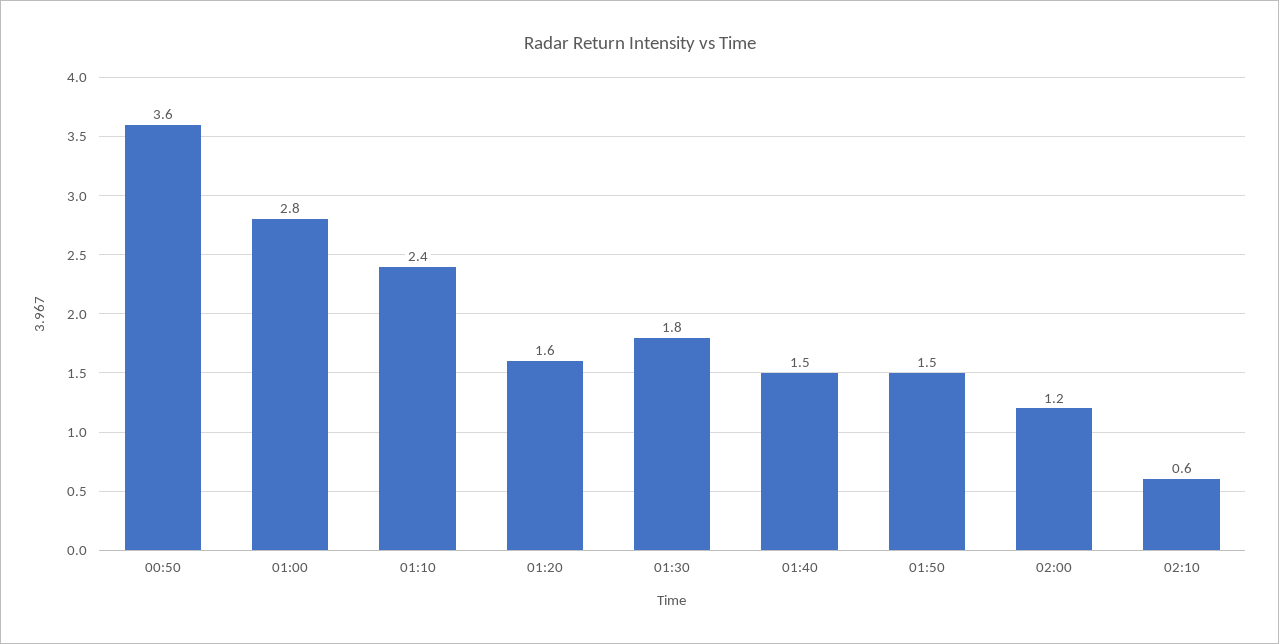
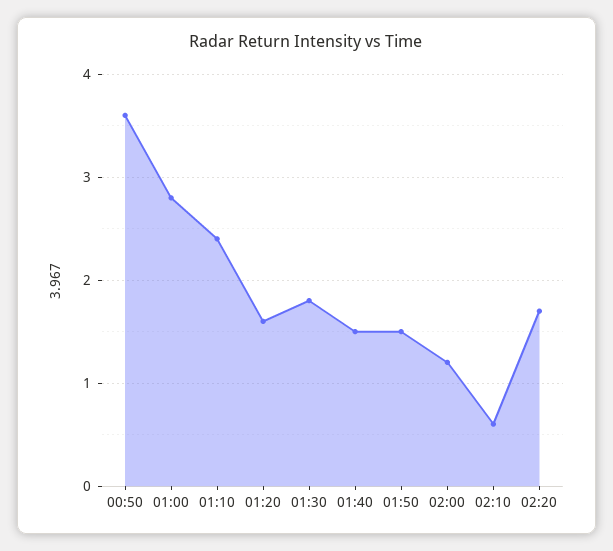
02:20: none -> 1.7

